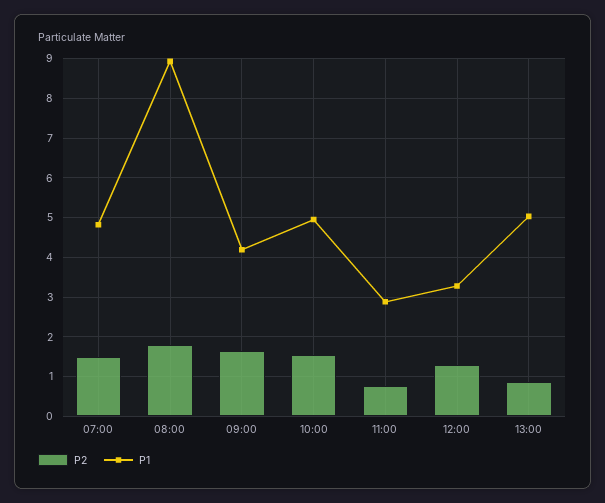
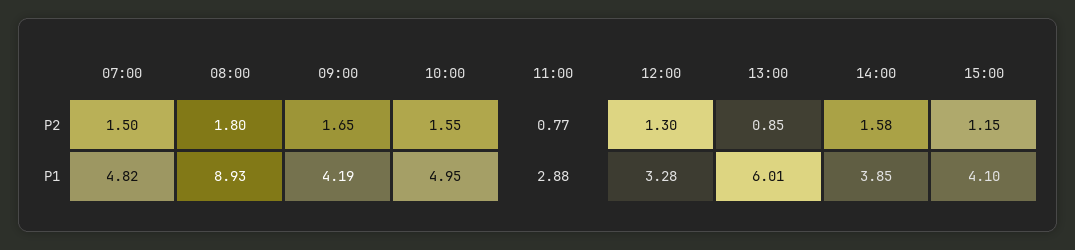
P1, 13:00: 5 -> 6.01
P2, 14:00: none -> 1.58
P2, 15:00: none -> 1.15
P1, 14:00: none -> 3.85
P1, 15:00: none -> 4.1

